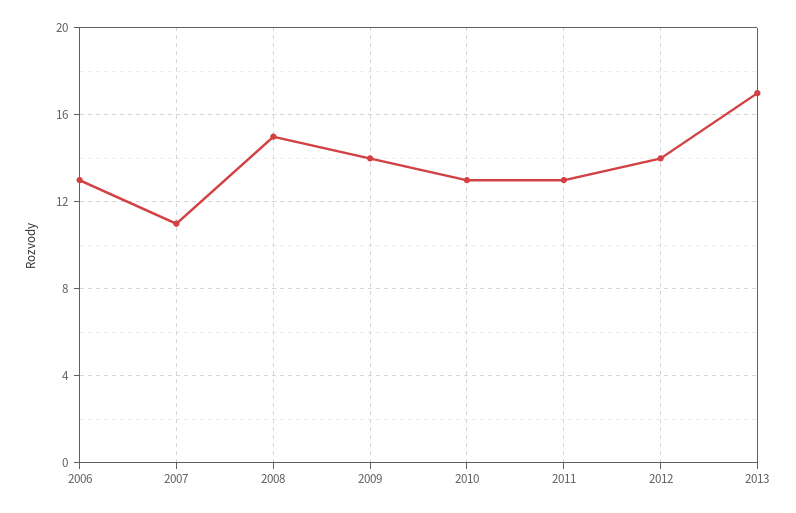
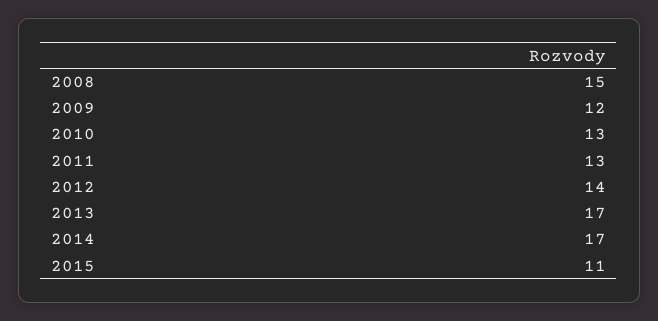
2006: 13 -> none
2007: 11 -> none
2009: 14 -> 12
2014: none -> 17
2015: none -> 11

